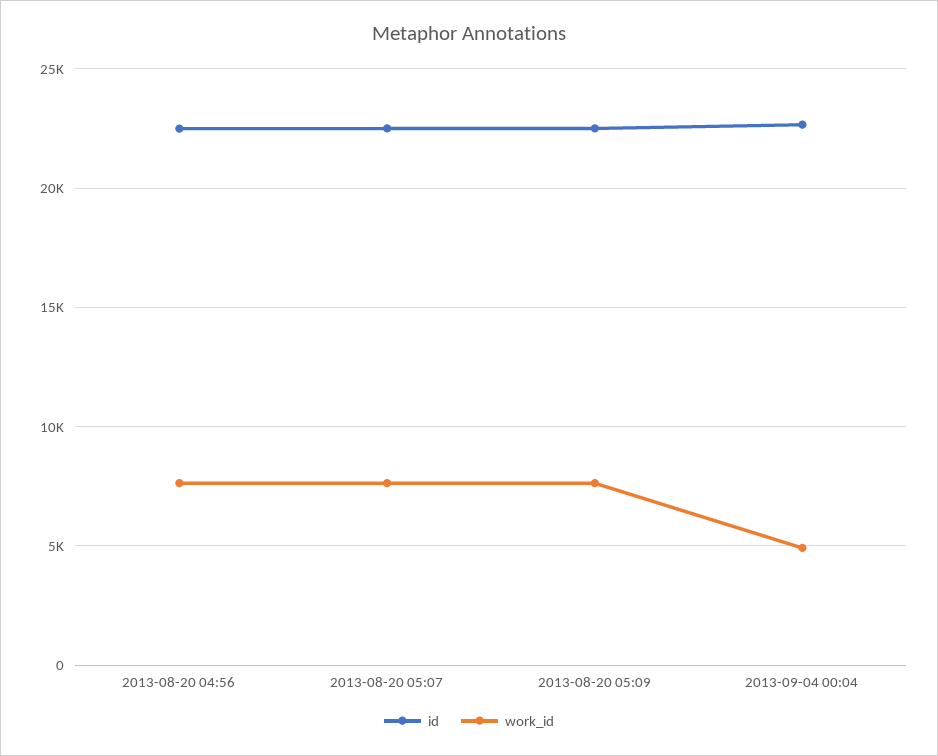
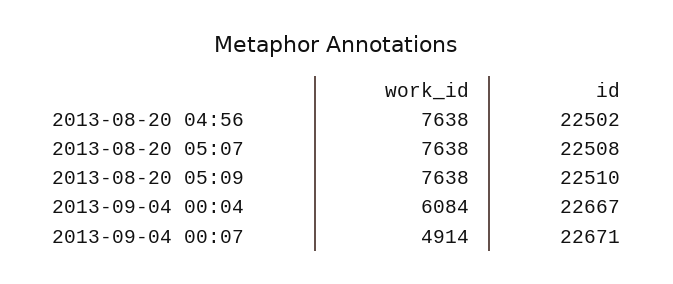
work_id, 2013-09-04 00:04: 5000 -> 6084
work_id, 2013-09-04 00:07: none -> 4914
id, 2013-09-04 00:07: none -> 22671

